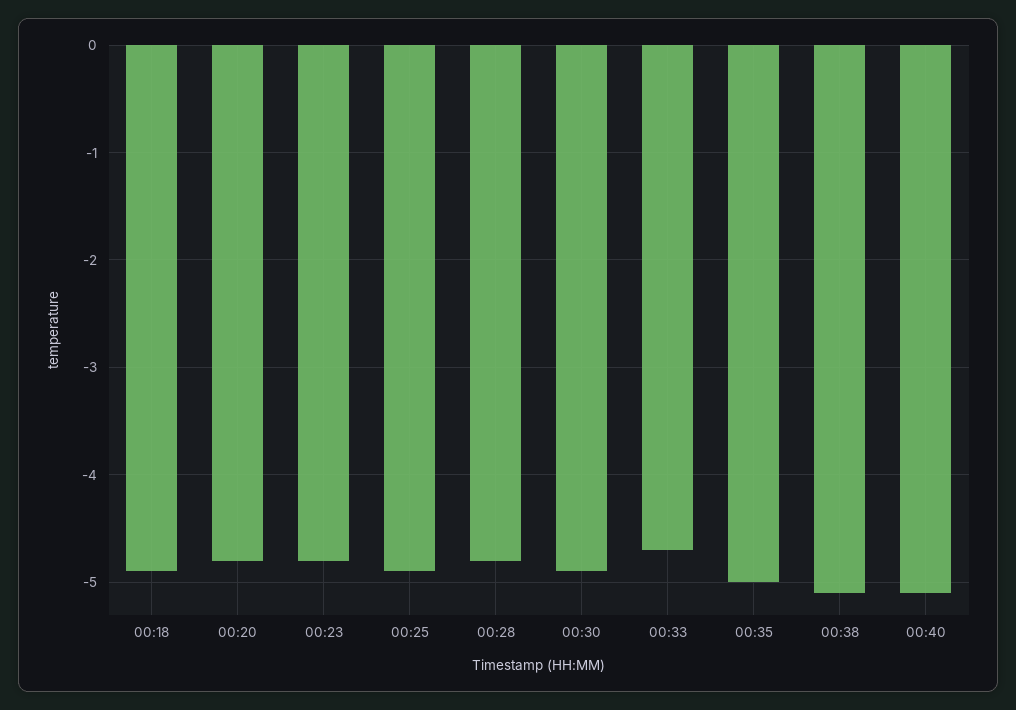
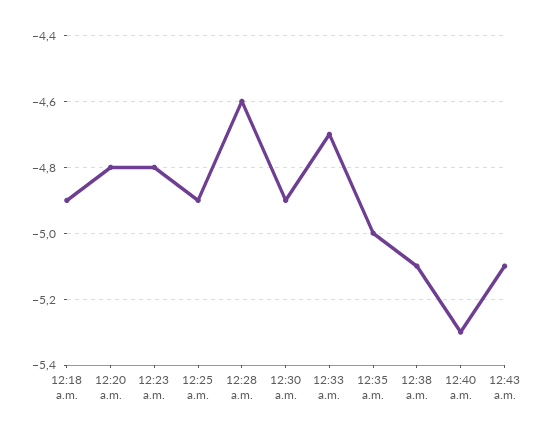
00:28: -4.8 -> -4.6
00:40: -5.1 -> -5.3
12:43 a.m.: none -> -5.1

